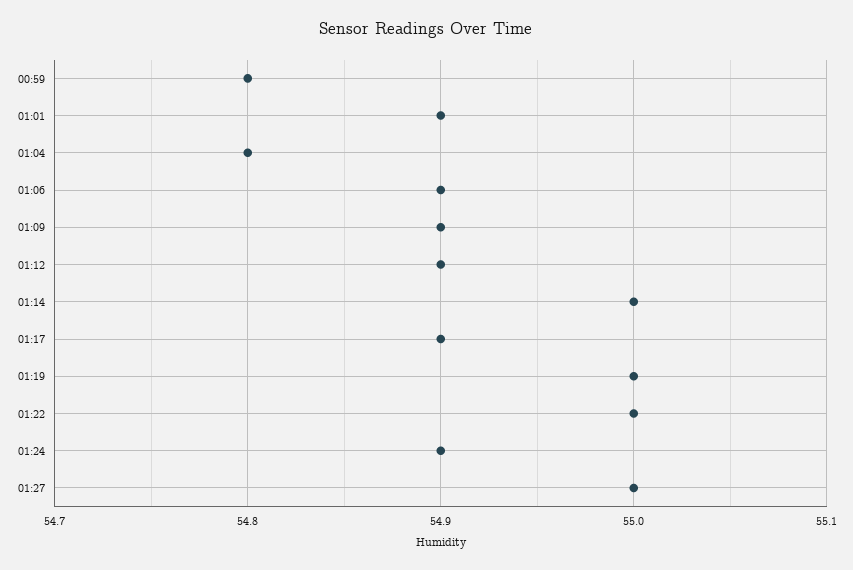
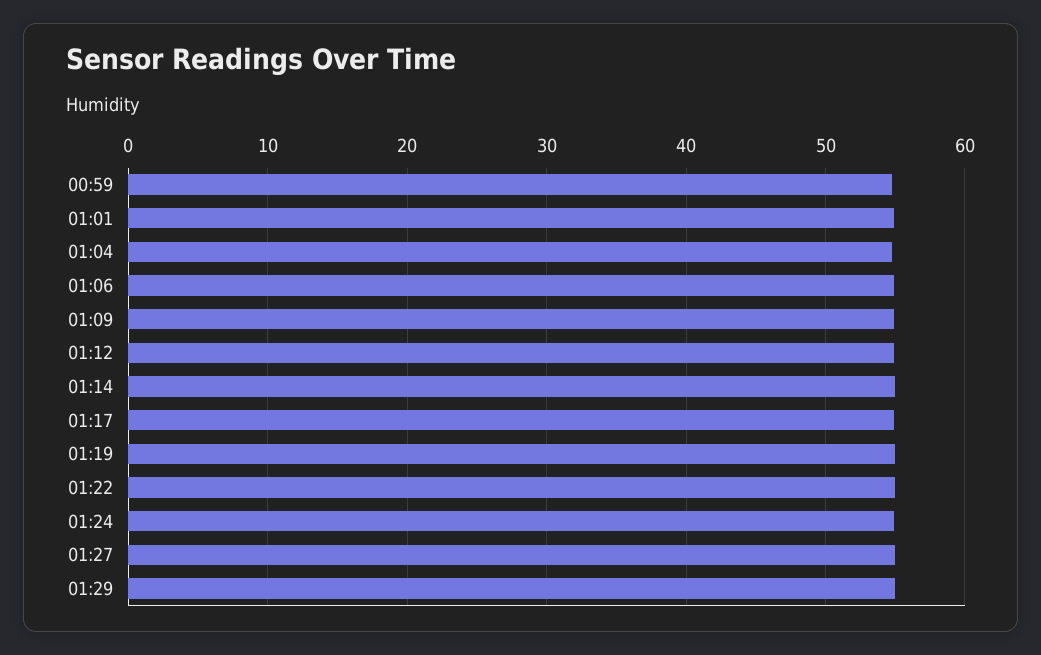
01:29: none -> 55

